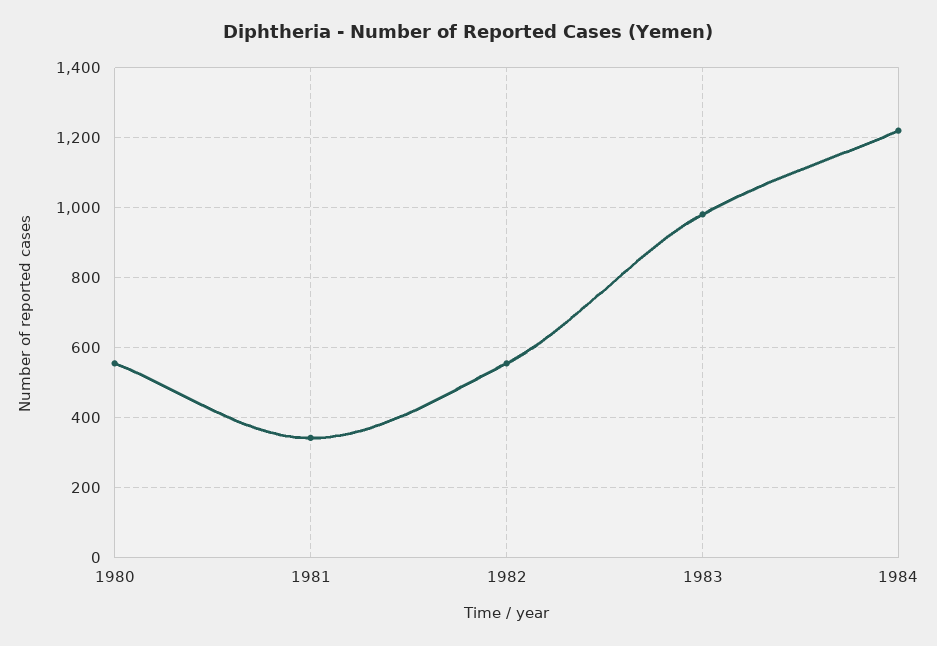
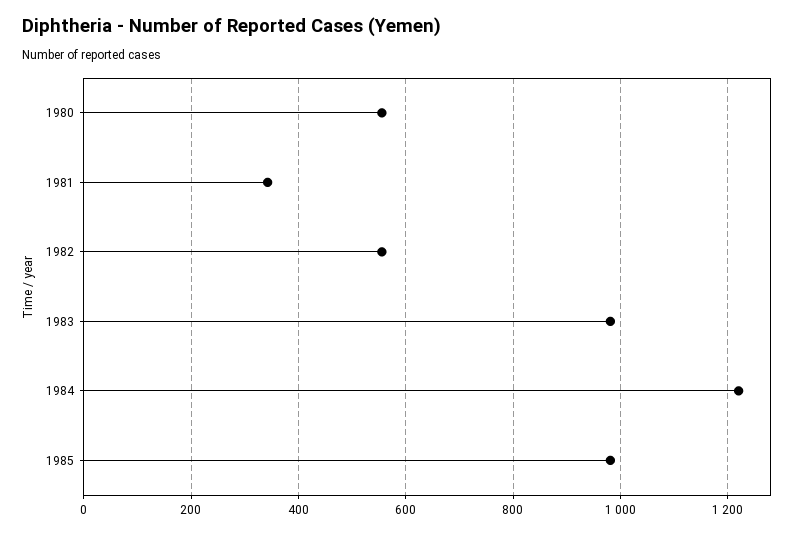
1985: none -> 980

